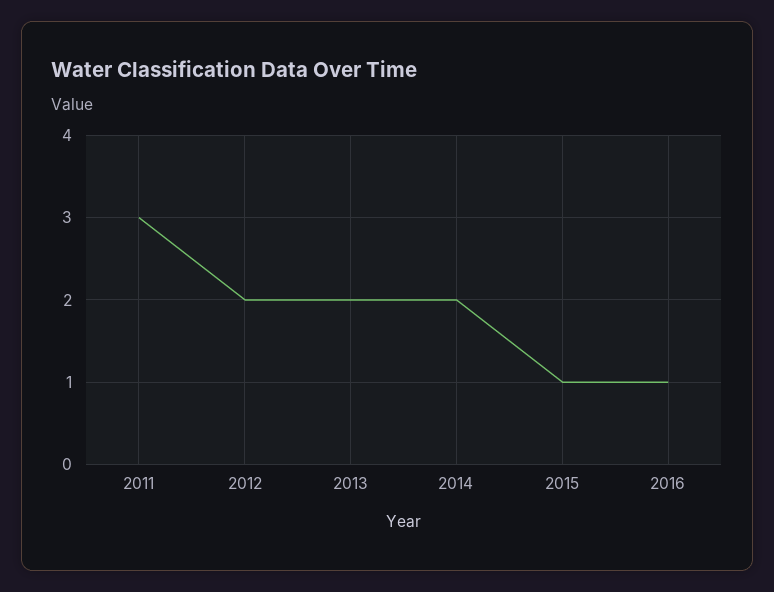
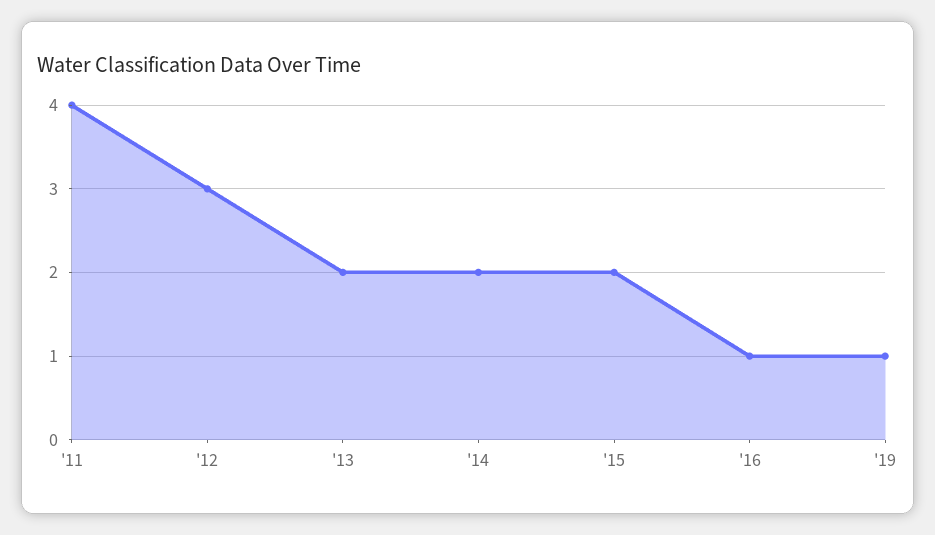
2011: 3 -> 4
2012: 2 -> 3
2015: 1 -> 2
'19: none -> 1

